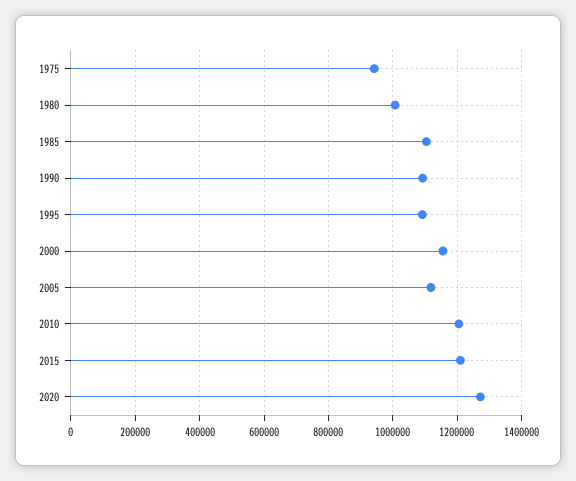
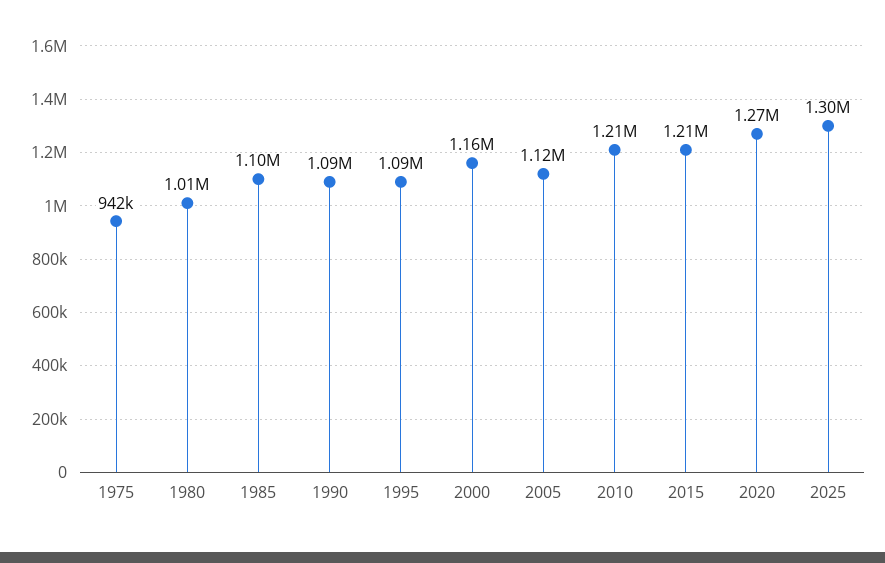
2025: none -> 1300000

